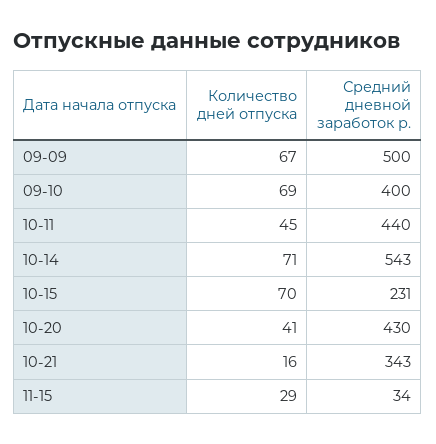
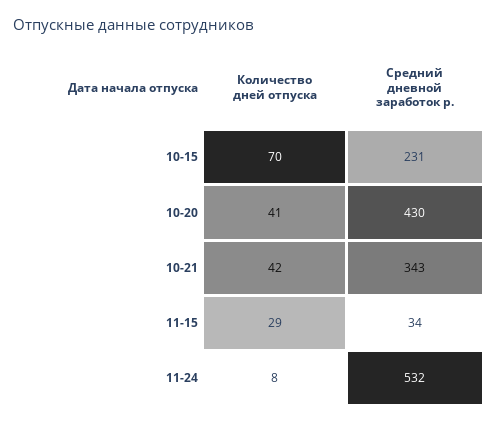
Количество дней отпуска, 09-09: 67 -> none
Средний дневной заработок р., 09-09: 500 -> none
Количество дней отпуска, 09-10: 69 -> none
Средний дневной заработок р., 09-10: 400 -> none
Количество дней отпуска, 10-11: 45 -> none
Средний дневной заработок р., 10-11: 440 -> none
Количество дней отпуска, 10-14: 71 -> none
Средний дневной заработок р., 10-14: 543 -> none
Количество дней отпуска, 10-21: 16 -> 42
Количество дней отпуска, 11-24: none -> 8
Средний дневной заработок р., 11-24: none -> 532

